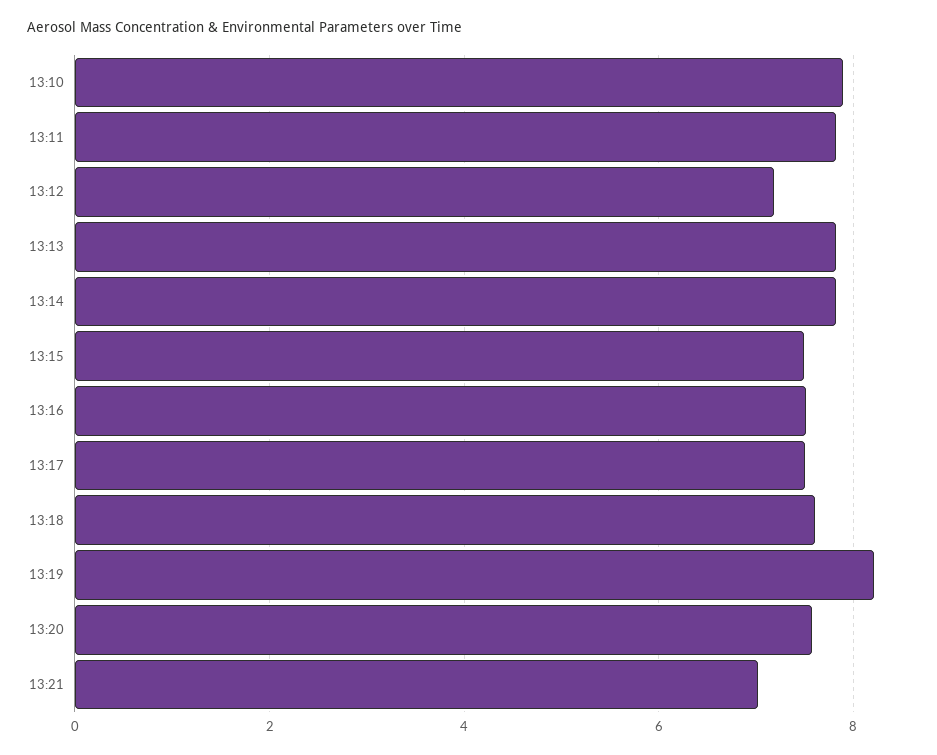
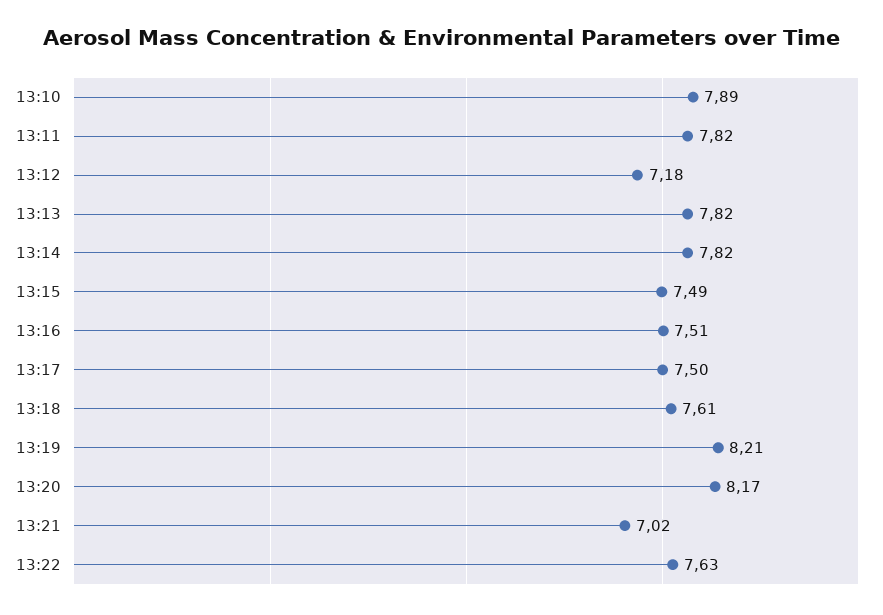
13:20: 7.6 -> 8.17
13:22: none -> 7.63

